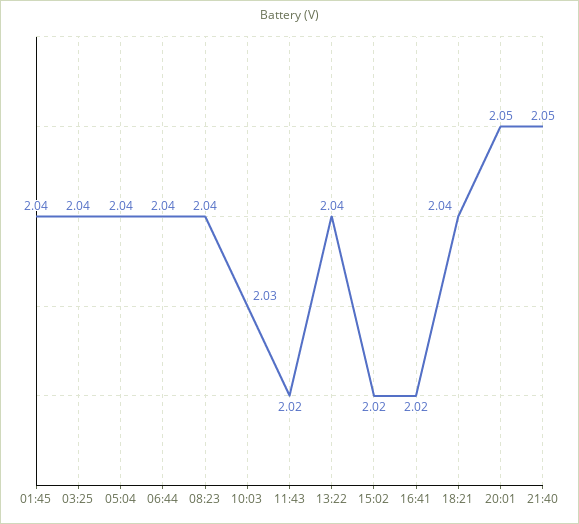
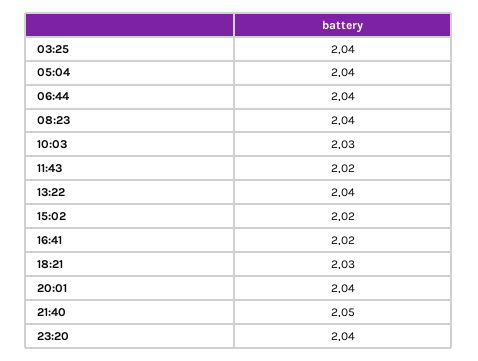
01:45: 2.04 -> none
18:21: 2.04 -> 2.03
20:01: 2.05 -> 2.04
23:20: none -> 2.04

